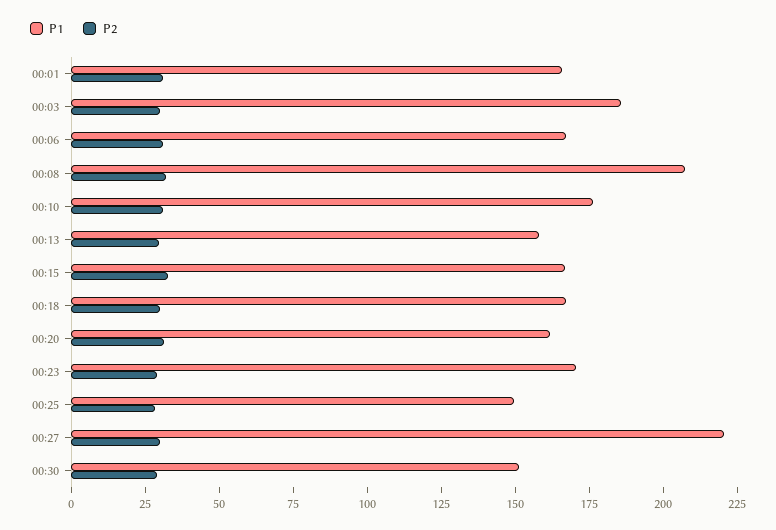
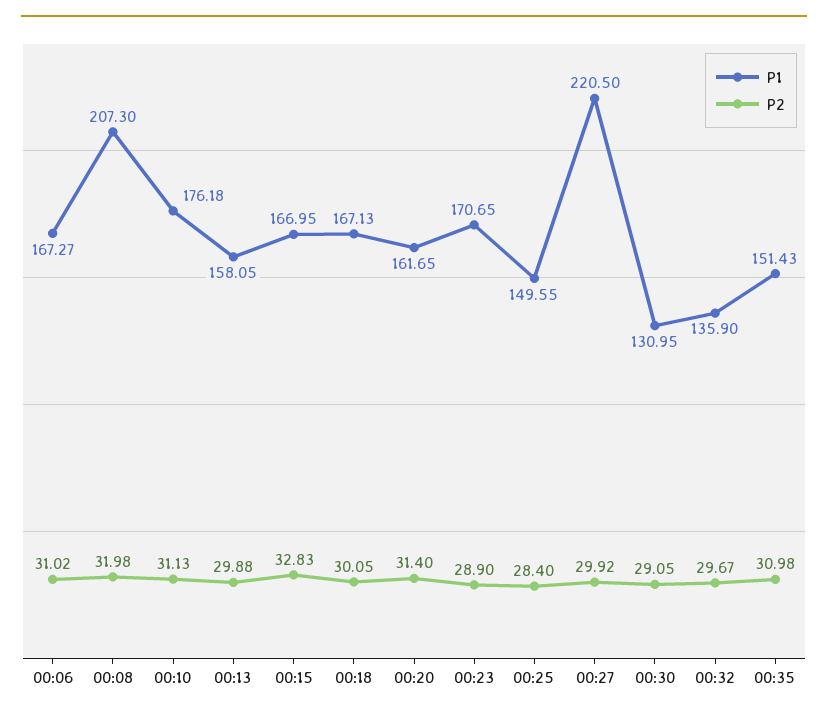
P1, 00:01: 165 -> none
P2, 00:01: 30 -> none
P1, 00:03: 185 -> none
P2, 00:03: 30 -> none
P1, 00:30: 150 -> 130.95
P1, 00:32: none -> 135.9
P2, 00:32: none -> 29.67
P1, 00:35: none -> 151.43
P2, 00:35: none -> 30.98

